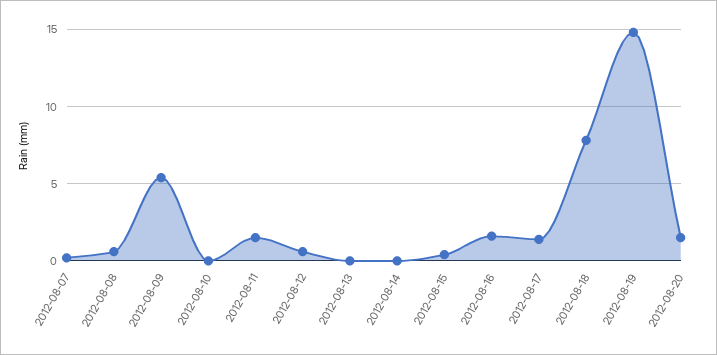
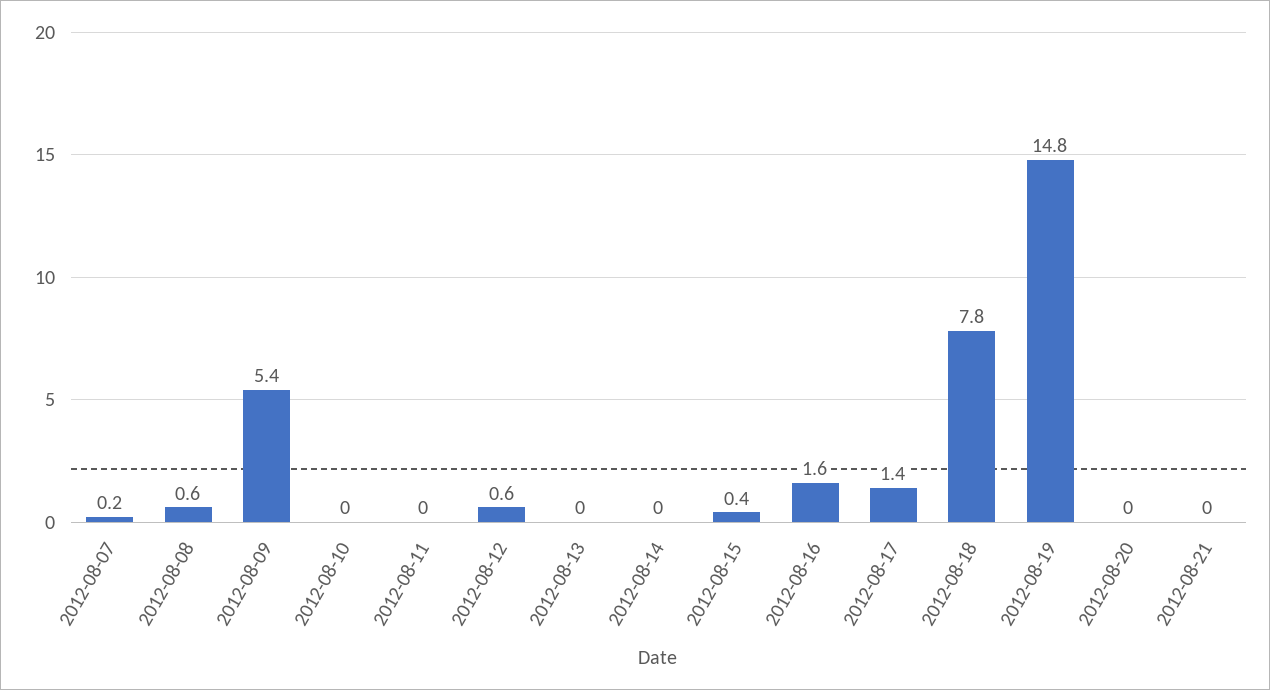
2012-08-11: 1.5 -> 0
2012-08-20: 1.5 -> 0
2012-08-21: none -> 0

